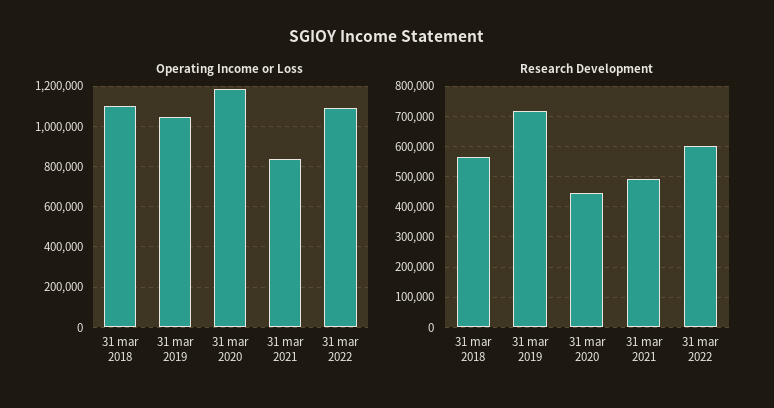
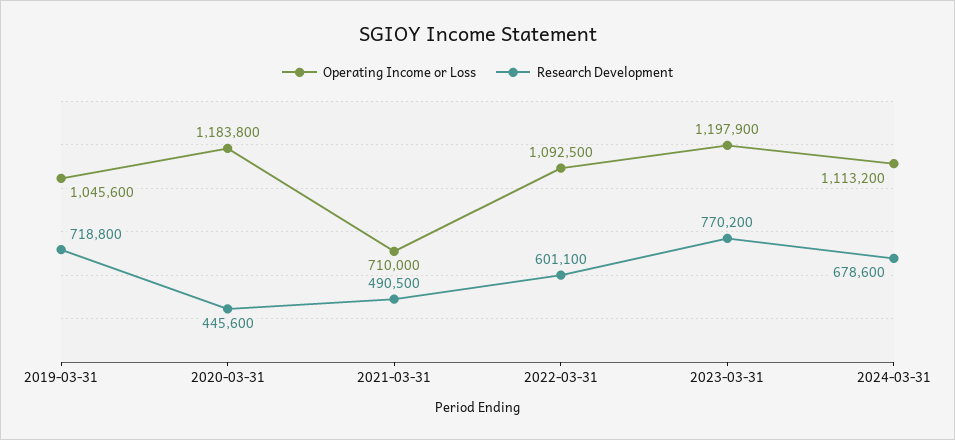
Operating Income or Loss, 31 mar 2018: 1100000 -> none
Operating Income or Loss, 31 mar 2021: 850000 -> 710000
Research Development, 31 mar 2018: 560000 -> none
Operating Income or Loss, 2023-03-31: none -> 1197900
Research Development, 2023-03-31: none -> 770200
Operating Income or Loss, 2024-03-31: none -> 1113200
Research Development, 2024-03-31: none -> 678600

